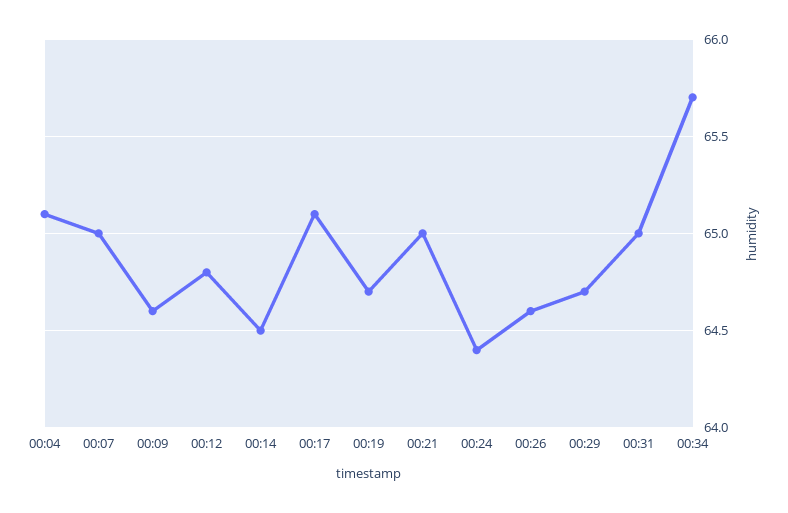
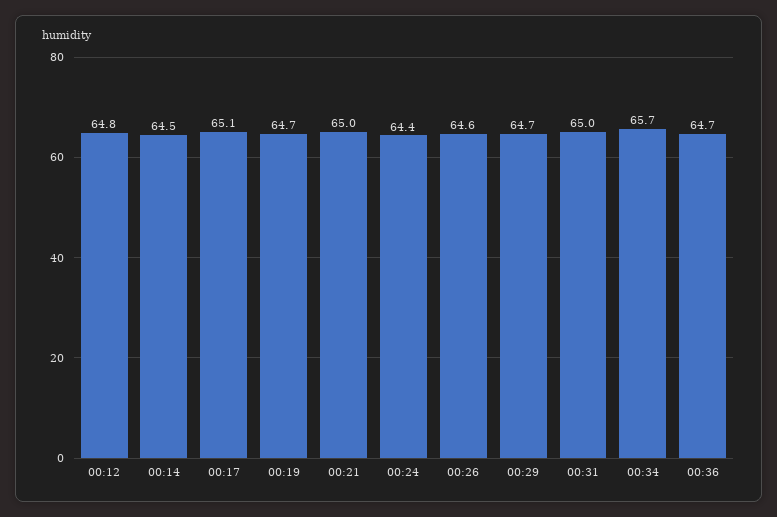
00:04: 65.1 -> none
00:07: 65 -> none
00:09: 64.6 -> none
00:36: none -> 64.7

